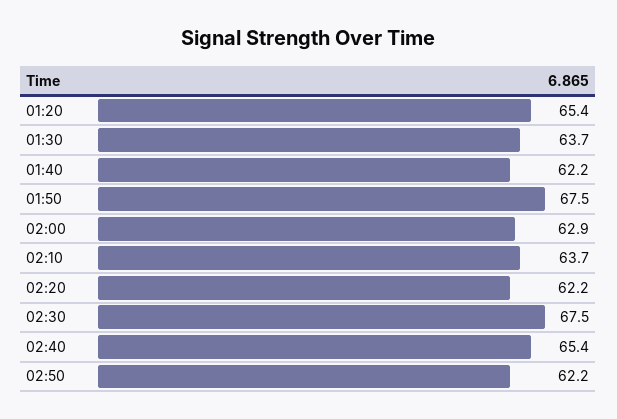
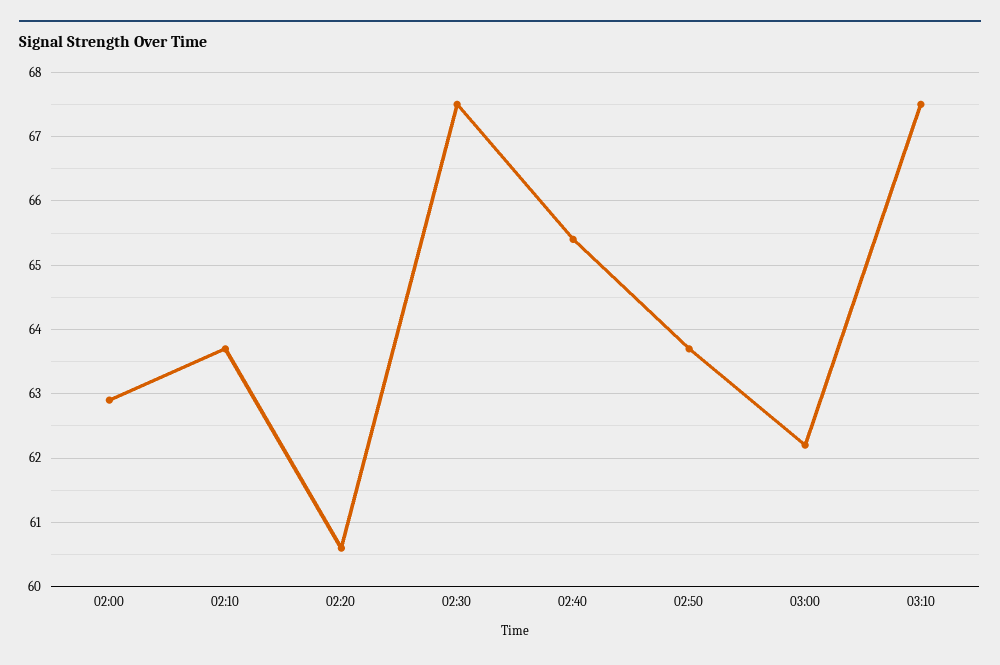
01:20: 65.4 -> none
01:30: 63.7 -> none
01:40: 62.2 -> none
01:50: 67.5 -> none
02:20: 62.2 -> 60.6
02:50: 62.2 -> 63.7
03:00: none -> 62.2
03:10: none -> 67.5

